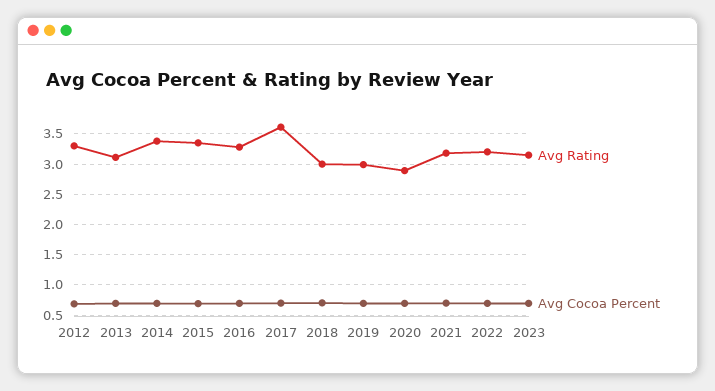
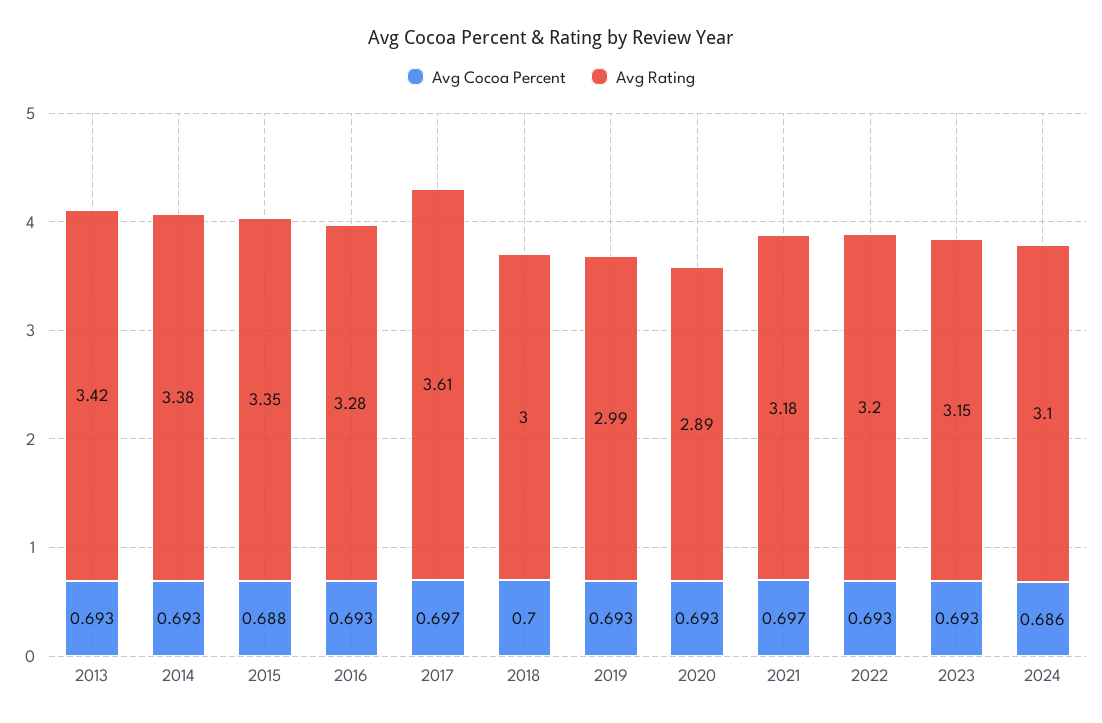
Avg Rating, 2012: 3.3 -> none
Avg Cocoa Percent, 2012: 0.7 -> none
Avg Rating, 2013: 3.1 -> 3.42
Avg Cocoa Percent, 2024: none -> 0.686
Avg Rating, 2024: none -> 3.1

